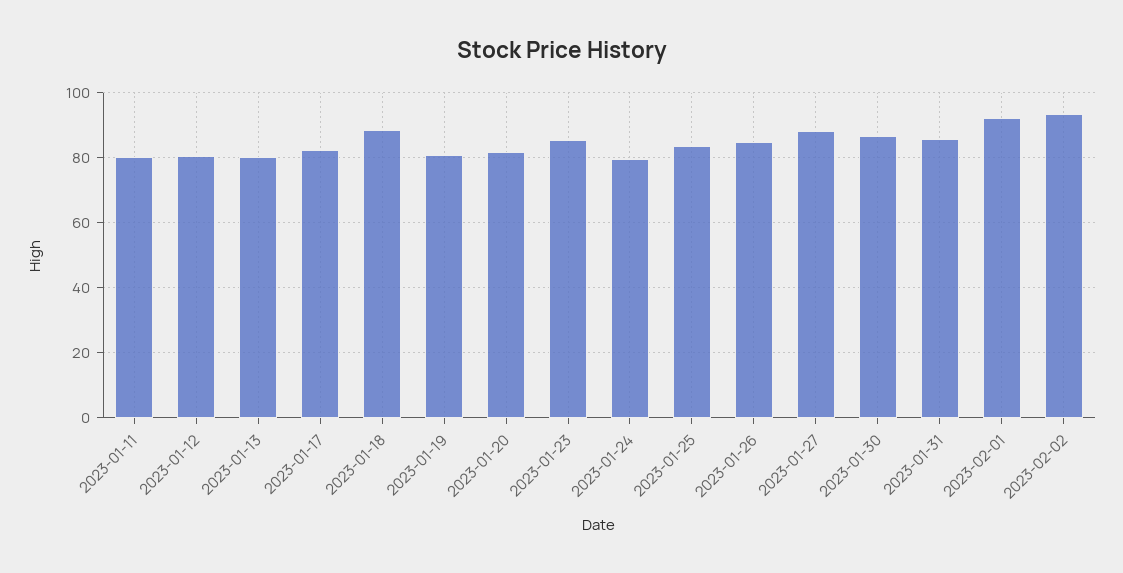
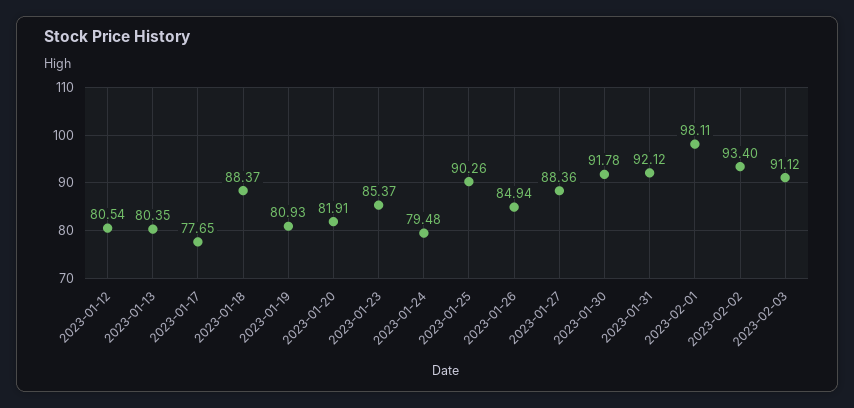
2023-01-11: 80 -> none
2023-01-17: 82 -> 77.65
2023-01-25: 84 -> 90.26
2023-01-30: 86 -> 91.78
2023-01-31: 86 -> 92.12
2023-02-01: 92 -> 98.11
2023-02-03: none -> 91.12

